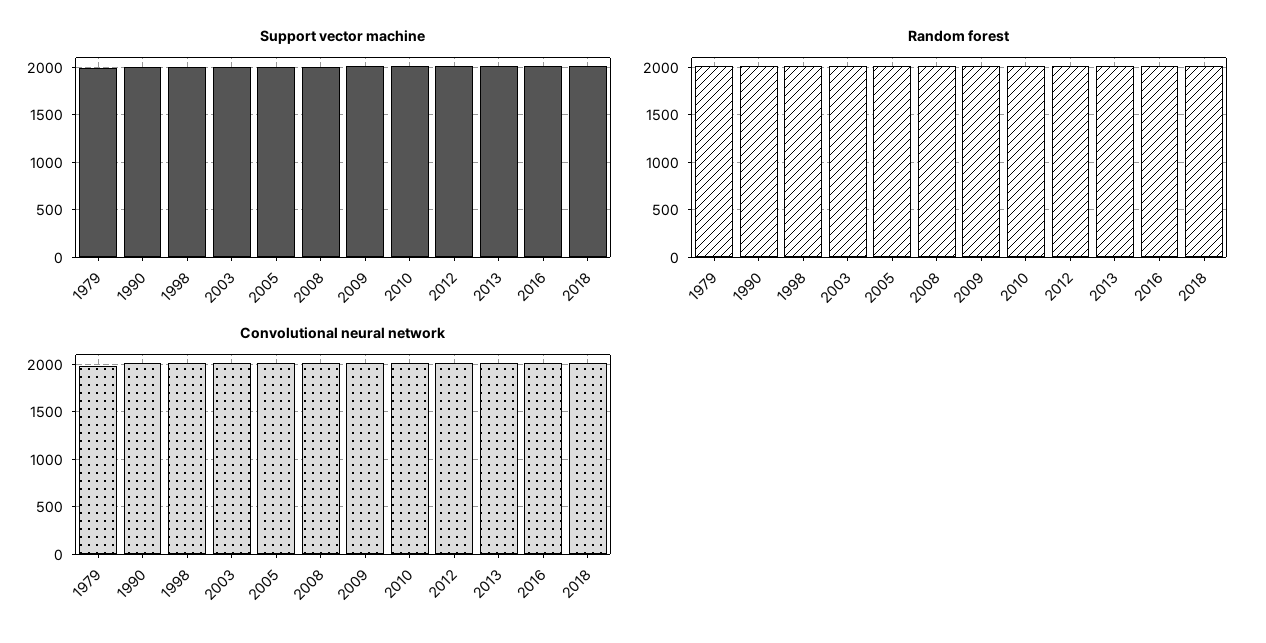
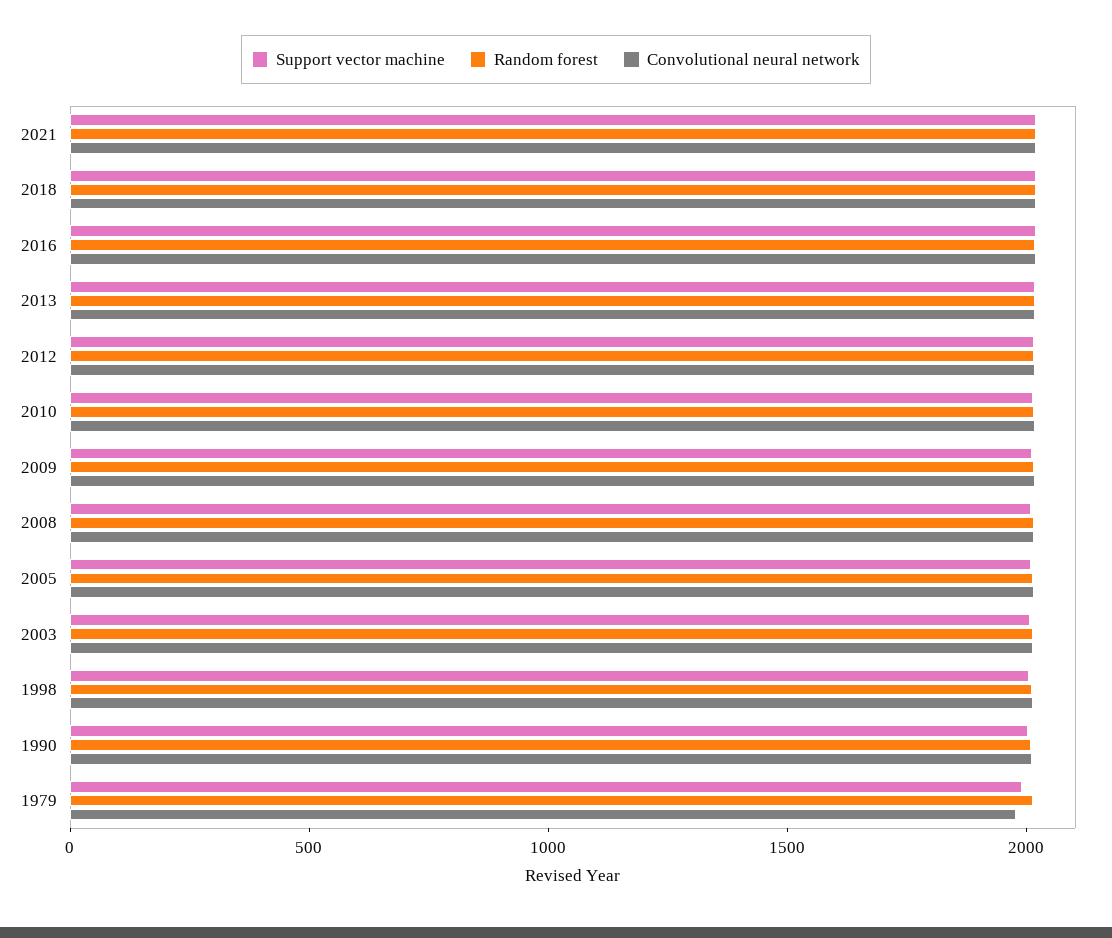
Support vector machine, 2021: none -> 2000
Random forest, 2021: none -> 2000
Convolutional neural network, 2021: none -> 2000

